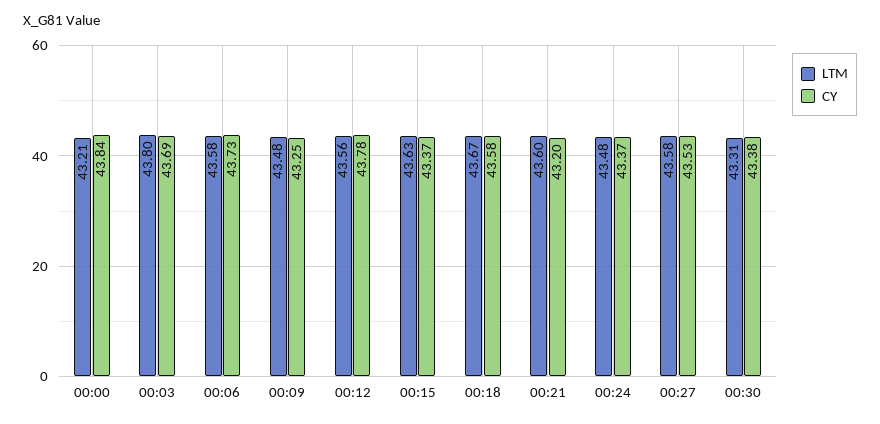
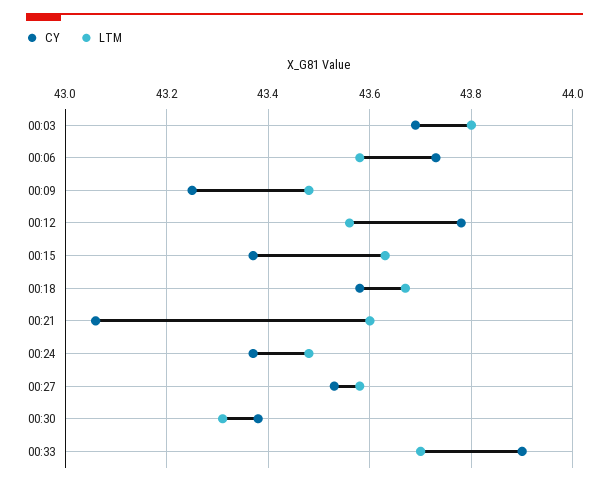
LTM, 00:00: 43.21 -> none
CY, 00:00: 43.84 -> none
CY, 00:21: 43.2 -> 43.05
CY, 00:33: none -> 43.9
LTM, 00:33: none -> 43.7

